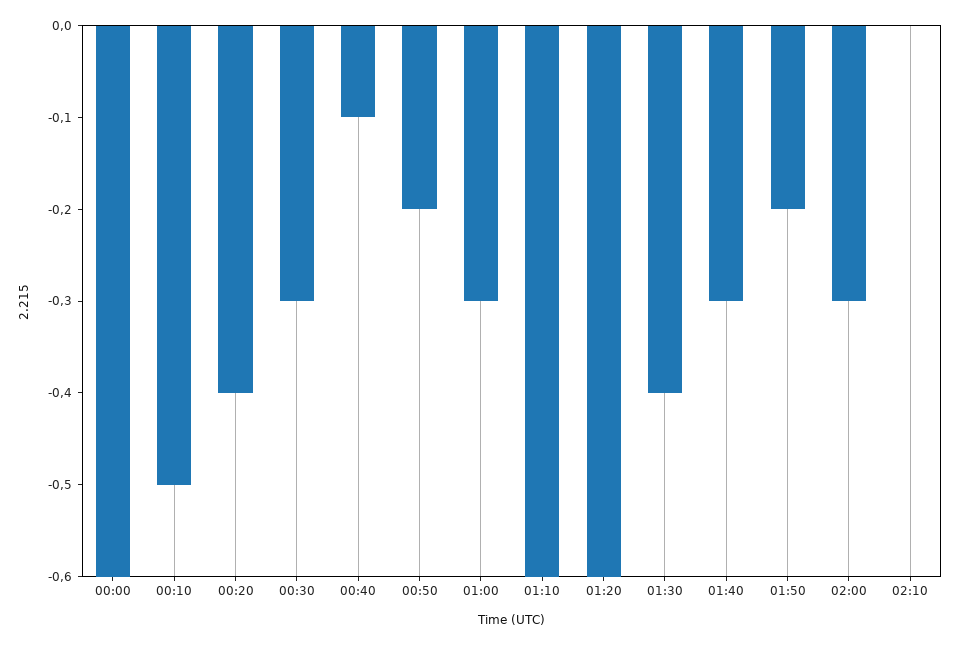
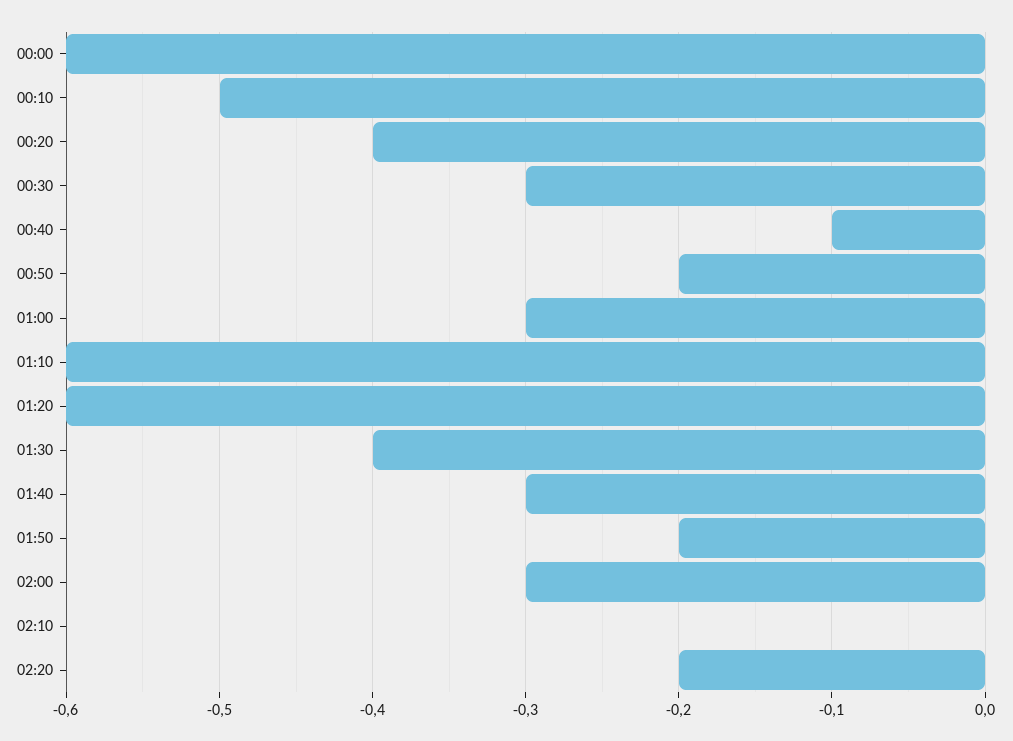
02:20: none -> -0.2

